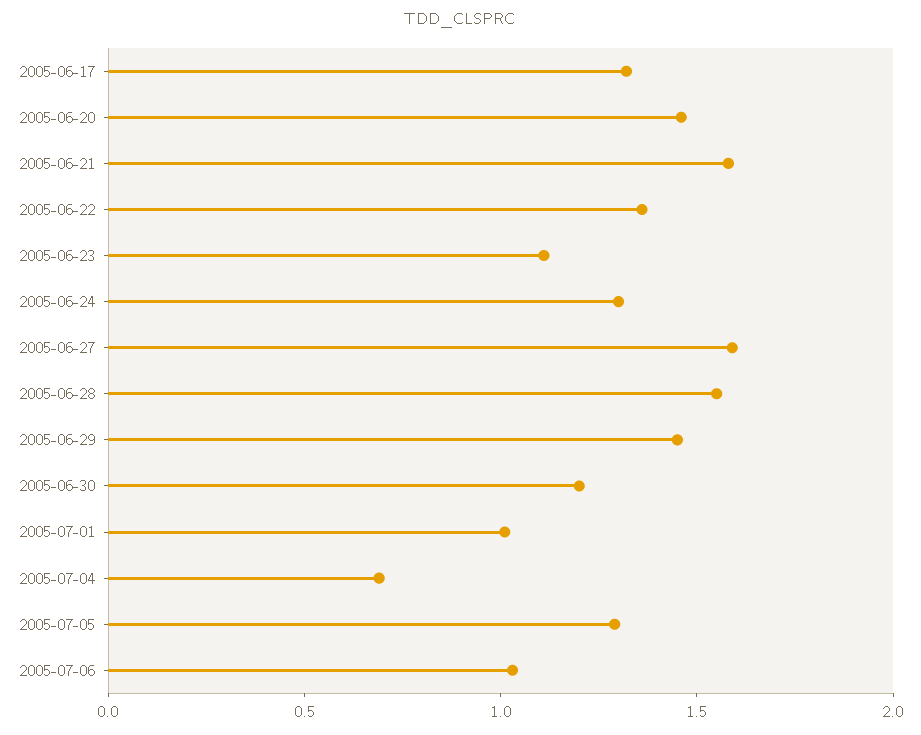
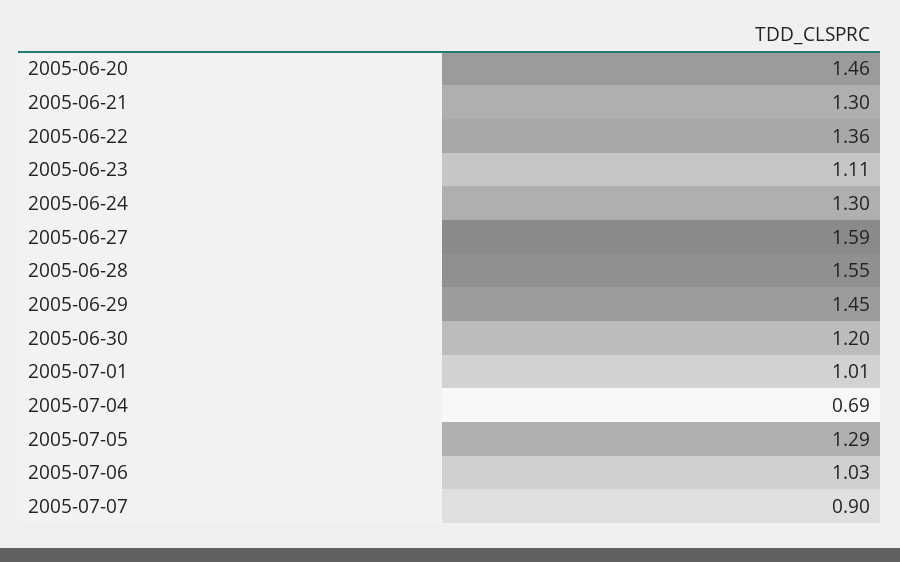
2005-06-17: 1.3 -> none
2005-06-21: 1.6 -> 1.3
2005-07-07: none -> 0.9

